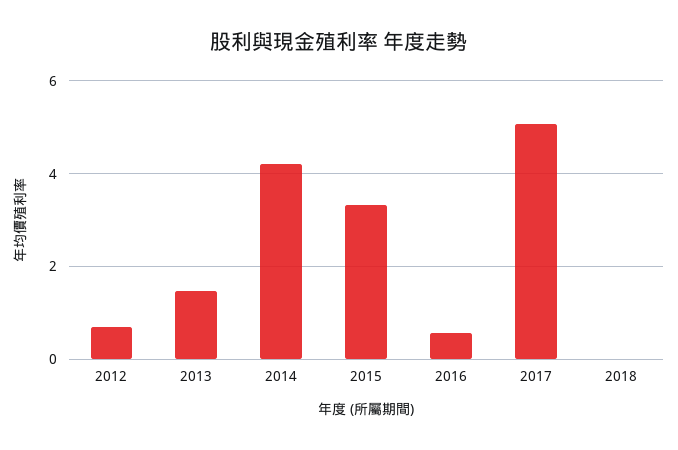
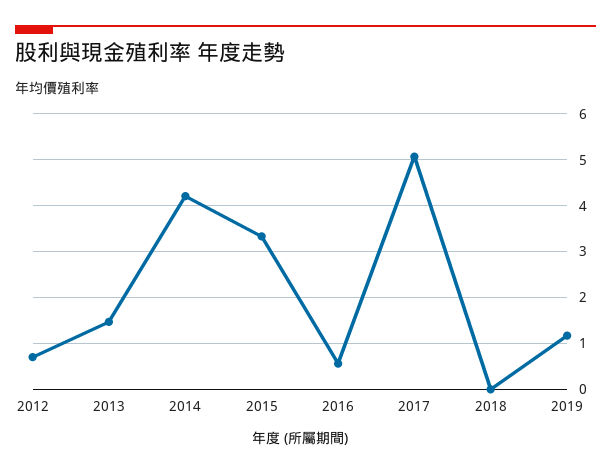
2019: none -> 1.2

